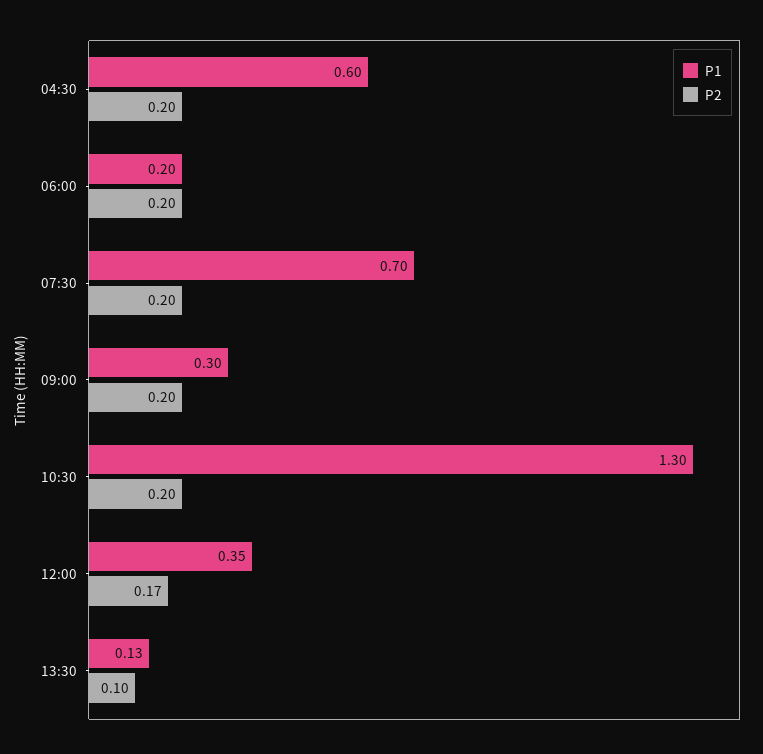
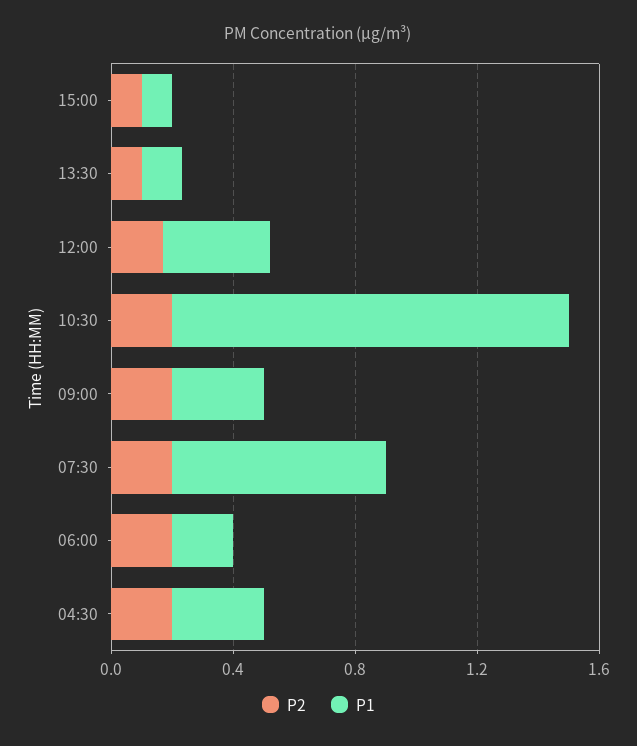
P1, 04:30: 0.6 -> 0.3
P2, 15:00: none -> 0.1
P1, 15:00: none -> 0.1

